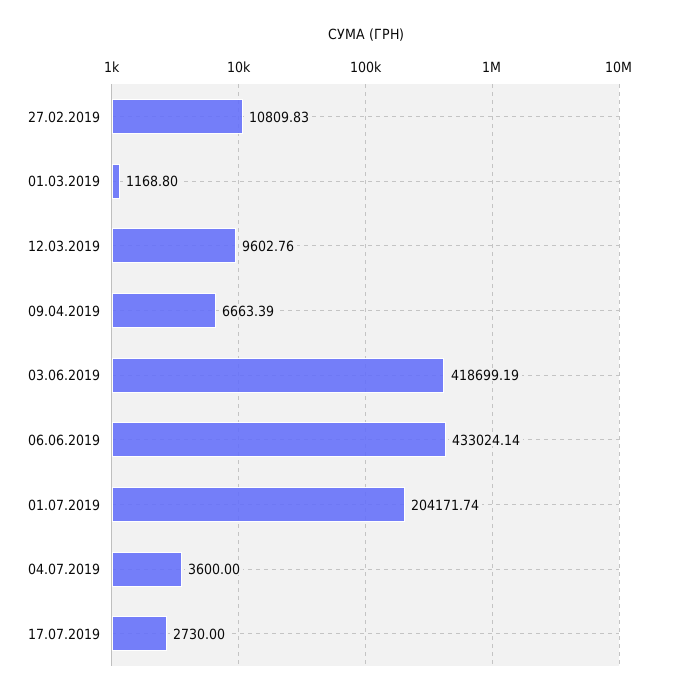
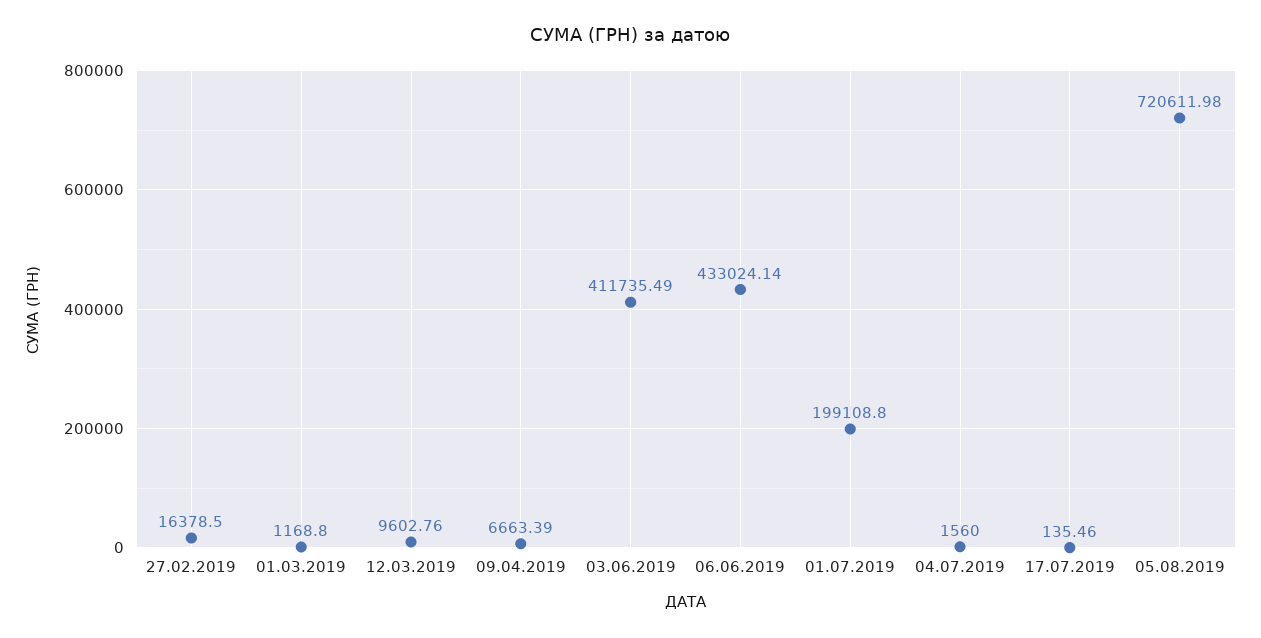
27.02.2019: 10809.83 -> 16378.5
03.06.2019: 418699.19 -> 411735.49
01.07.2019: 204171.74 -> 199108.8
04.07.2019: 3600 -> 1560
17.07.2019: 2730 -> 135.46
05.08.2019: none -> 720611.98

